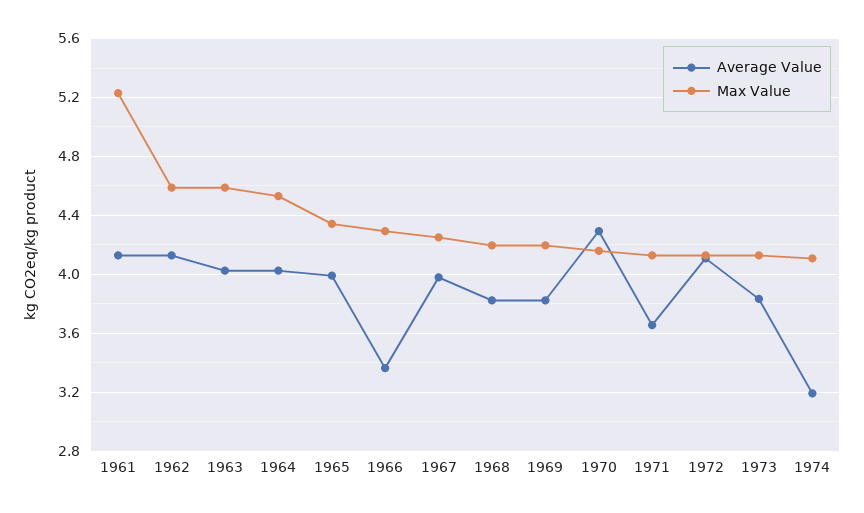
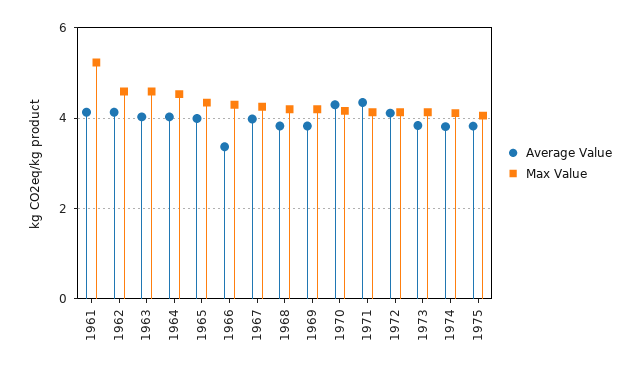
Average Value, 1971: 3.65 -> 4.4
Average Value, 1974: 3.2 -> 3.8
Average Value, 1975: none -> 3.8
Max Value, 1975: none -> 4

